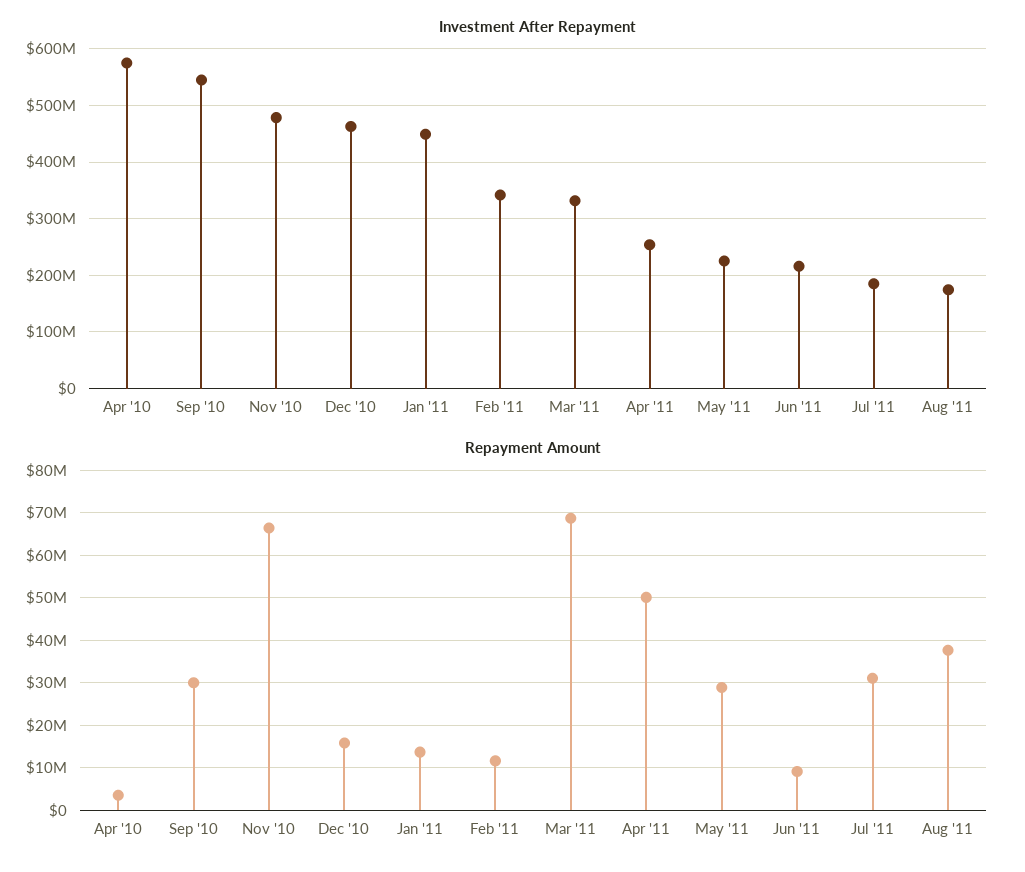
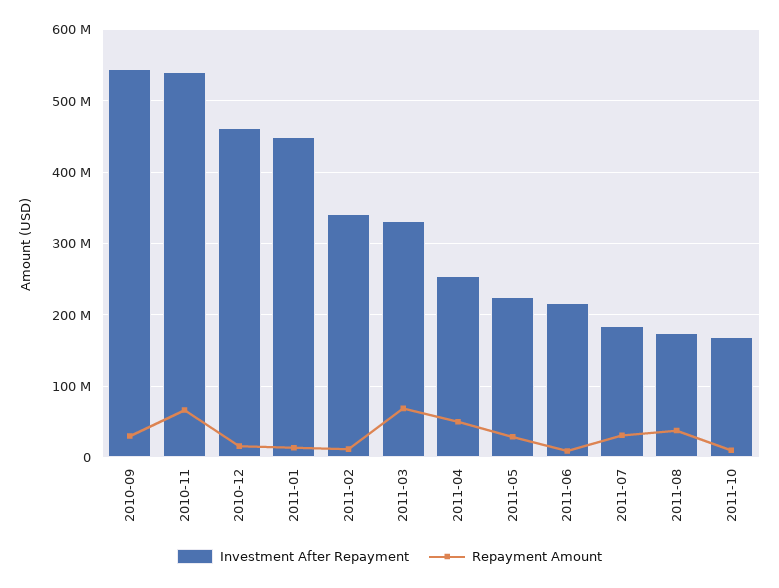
Investment After Repayment, Apr '10: 580000000 -> none
Investment After Repayment, Nov '10: 480000000 -> 540000000
Repayment Amount, Apr '10: 4000000 -> none
Investment After Repayment, 2011-10: none -> 170000000
Repayment Amount, 2011-10: none -> 10000000

